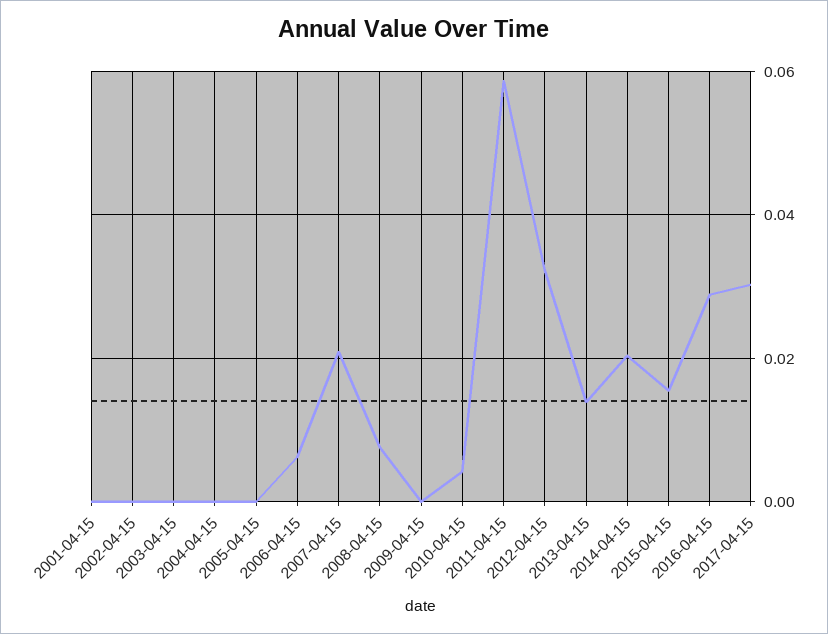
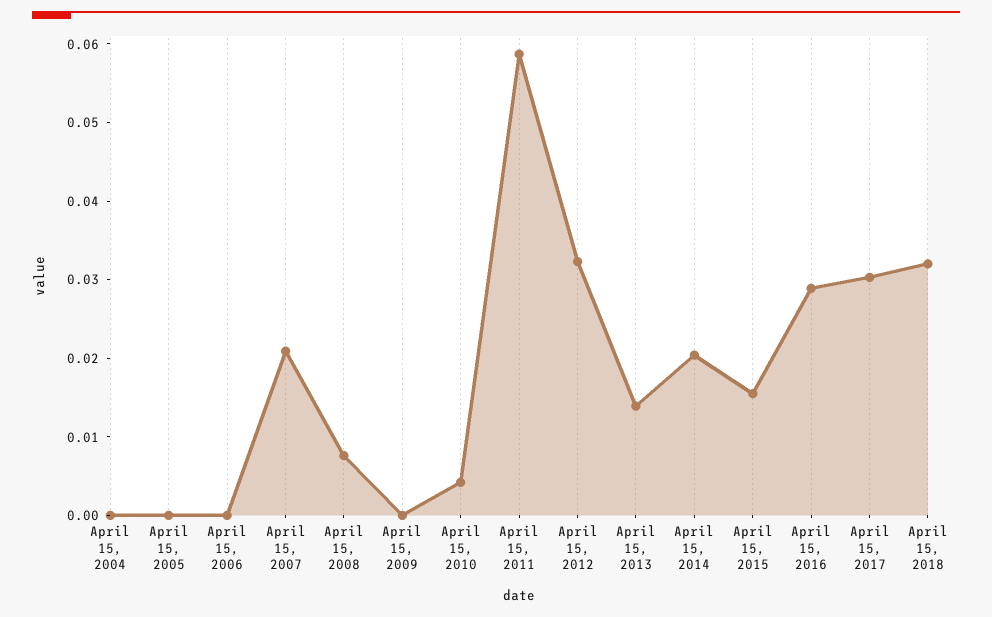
2001-04-15: 0 -> none
2002-04-15: 0 -> none
2003-04-15: 0 -> none
2006-04-15: 0.006 -> 0
April 15, 2018: none -> 0.032

